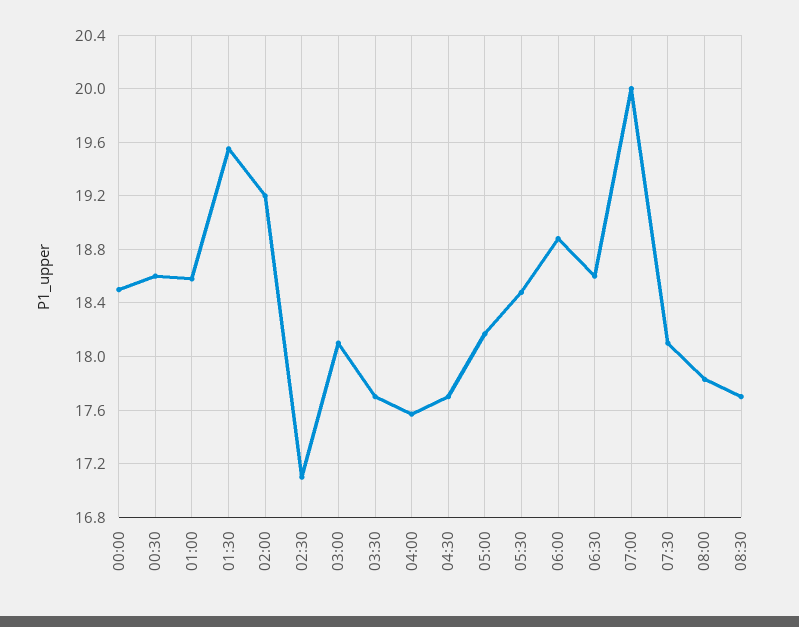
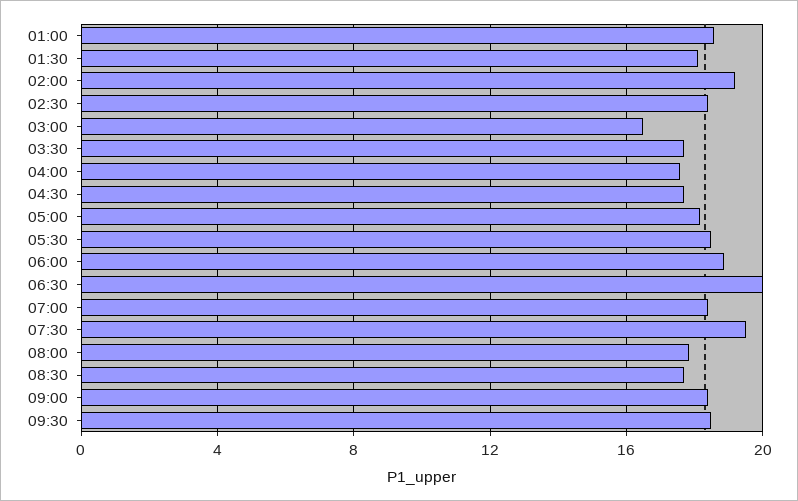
00:00: 18.5 -> none
00:30: 18.6 -> none
01:30: 19.55 -> 18
02:30: 17.1 -> 18.5
03:00: 18.1 -> 16.5
06:30: 18.6 -> 20
07:00: 20 -> 18.5
07:30: 18.1 -> 19.5
09:00: none -> 18.5
09:30: none -> 18.5

